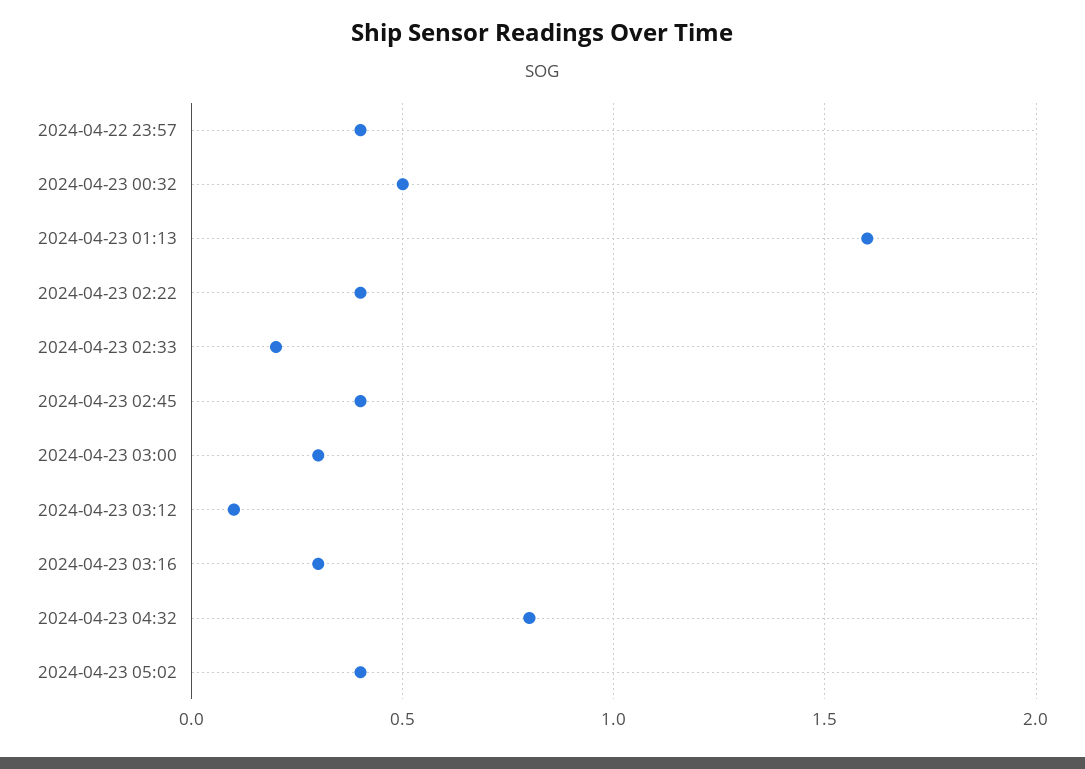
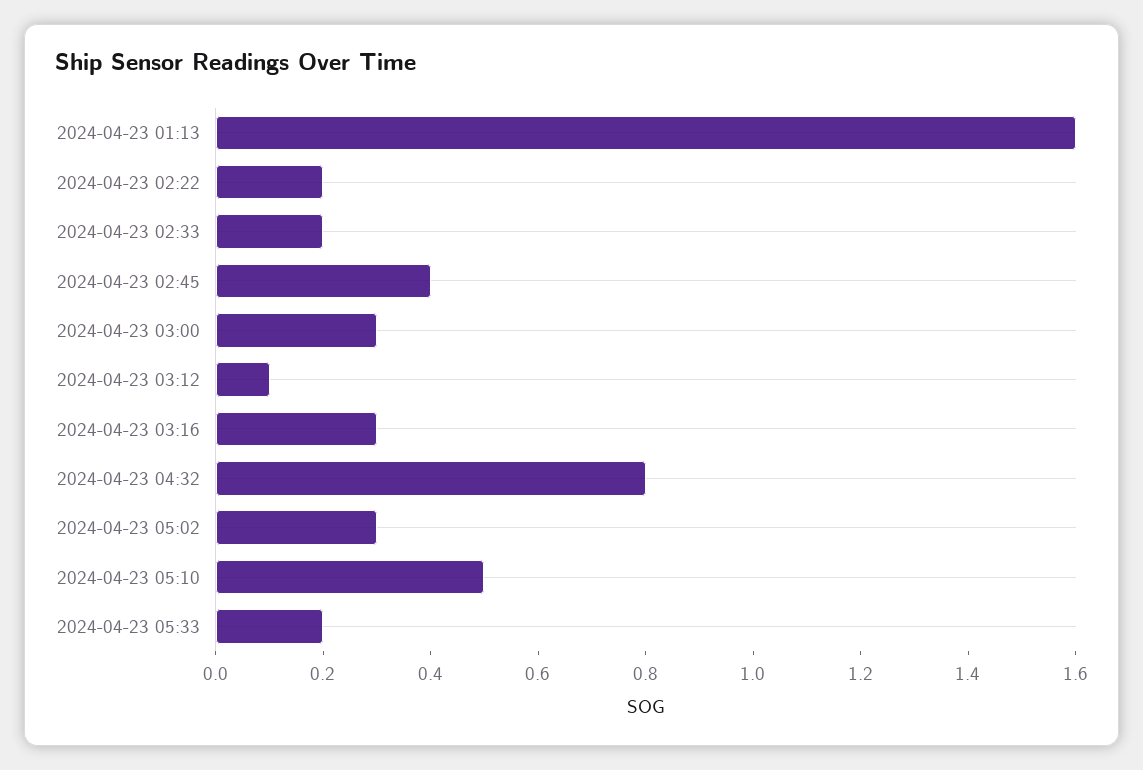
2024-04-22 23:57: 0.4 -> none
2024-04-23 00:32: 0.5 -> none
2024-04-23 02:22: 0.4 -> 0.2
2024-04-23 05:02: 0.4 -> 0.3
2024-04-23 05:10: none -> 0.5
2024-04-23 05:33: none -> 0.2

